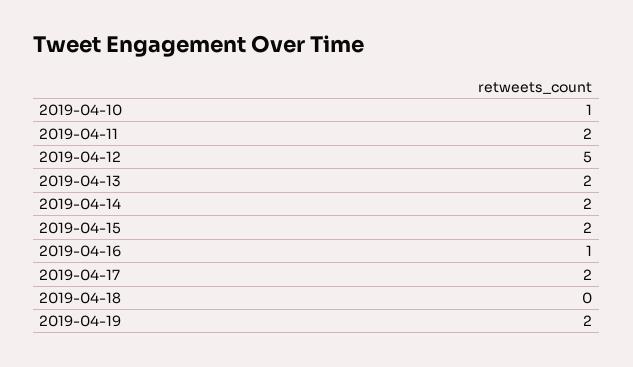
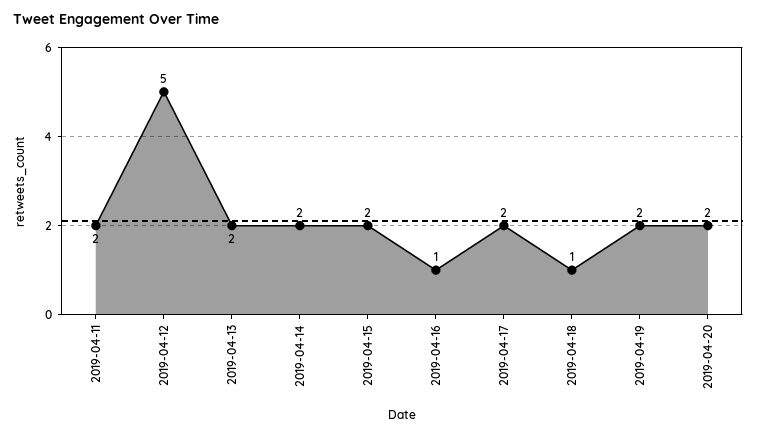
2019-04-10: 1 -> none
2019-04-18: 0 -> 1
2019-04-20: none -> 2

